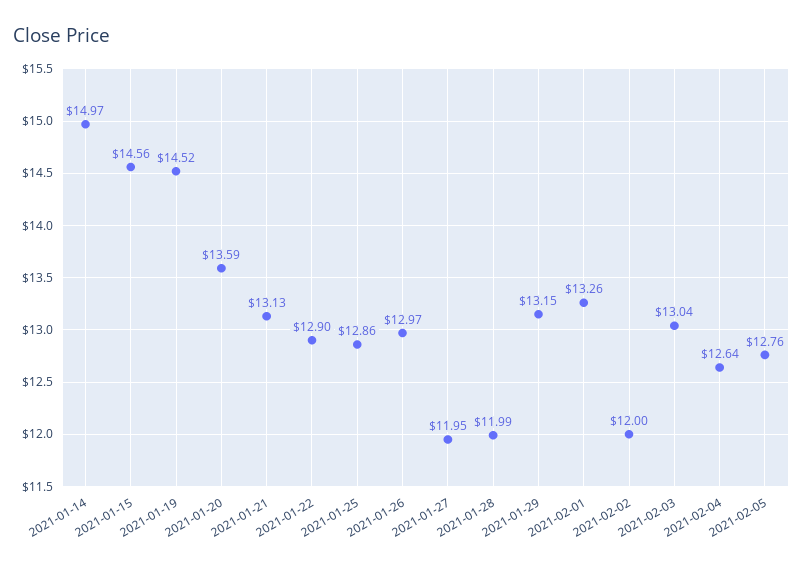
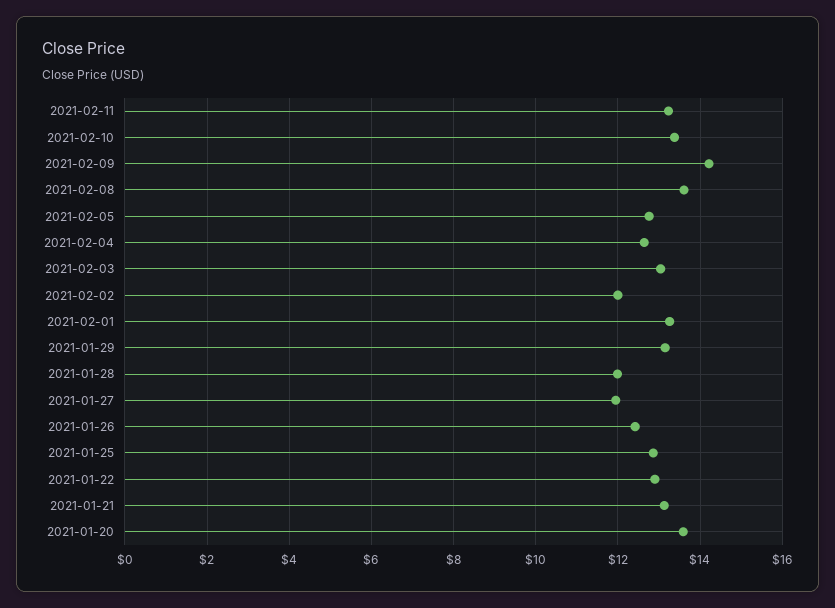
2021-01-14: 14.97 -> none
2021-01-15: 14.56 -> none
2021-01-19: 14.52 -> none
2021-01-26: 12.97 -> 12.4
2021-02-11: none -> 13.2
2021-02-10: none -> 13.4
2021-02-09: none -> 14.2
2021-02-08: none -> 13.6

